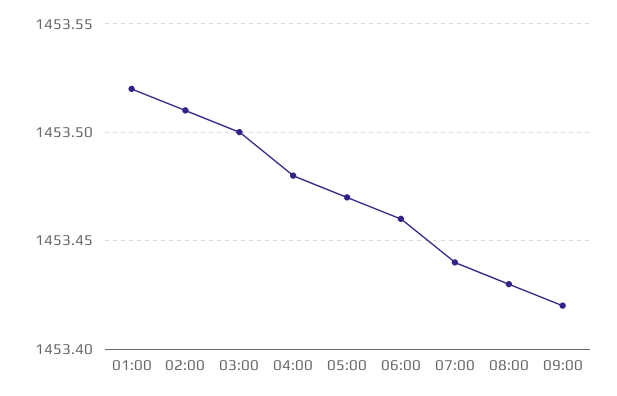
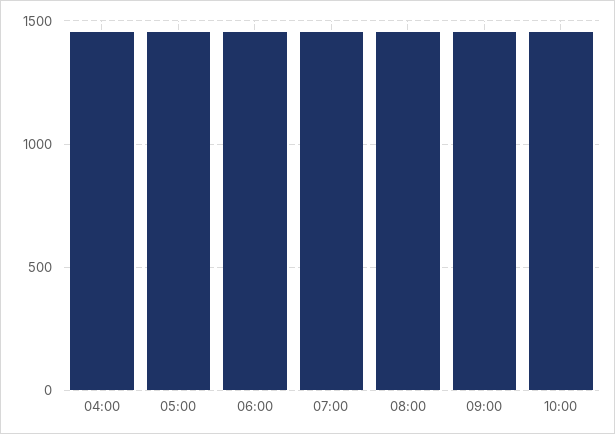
01:00: 1453.52 -> none
02:00: 1453.51 -> none
03:00: 1453.5 -> none
10:00: none -> 1450

